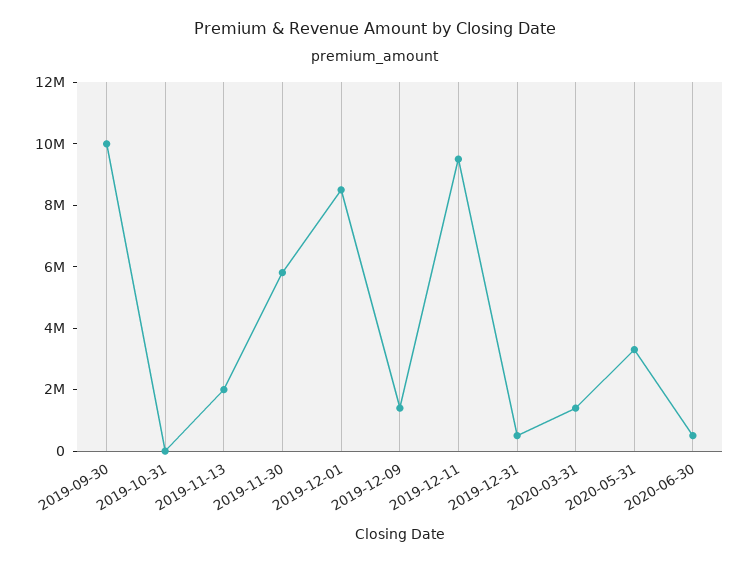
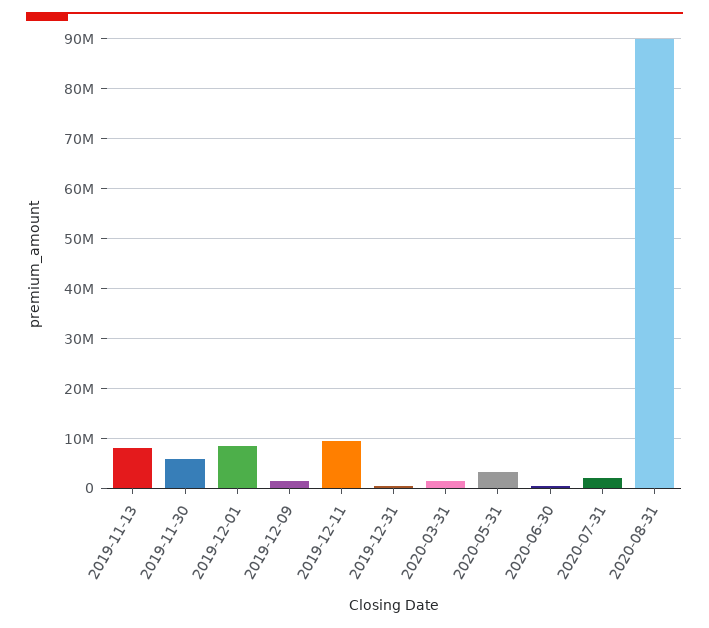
2019-09-30: 10000000 -> none
2019-10-31: 0 -> none
2019-11-13: 2000000 -> 8000000
2020-07-31: none -> 2000000
2020-08-31: none -> 90000000

